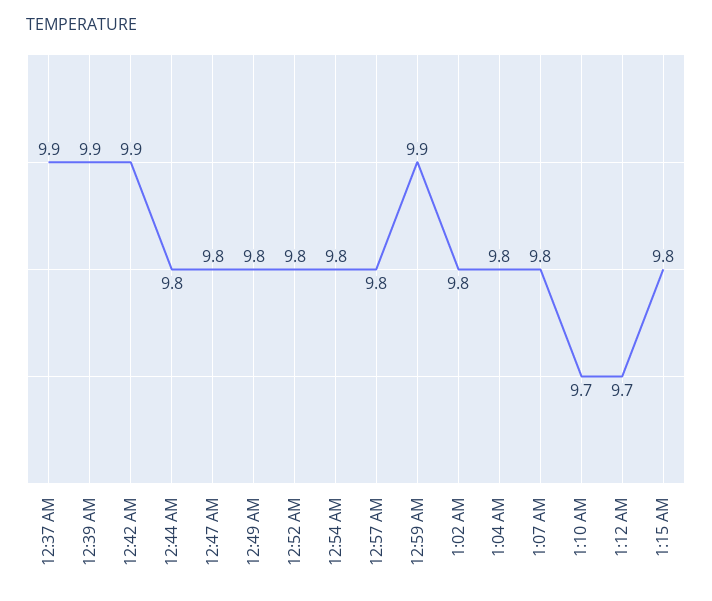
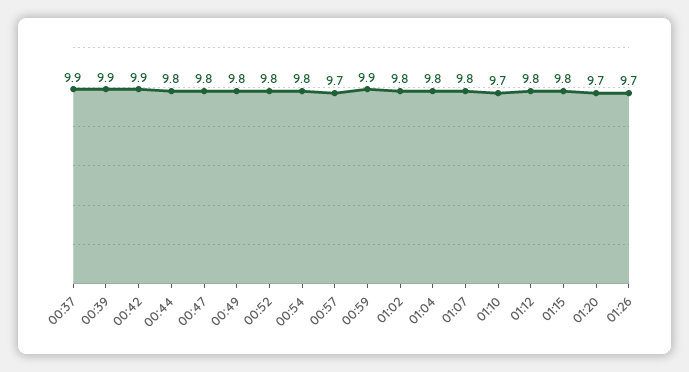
12:57 AM: 9.8 -> 9.7
1:12 AM: 9.7 -> 9.8
01:20: none -> 9.7
01:26: none -> 9.7

